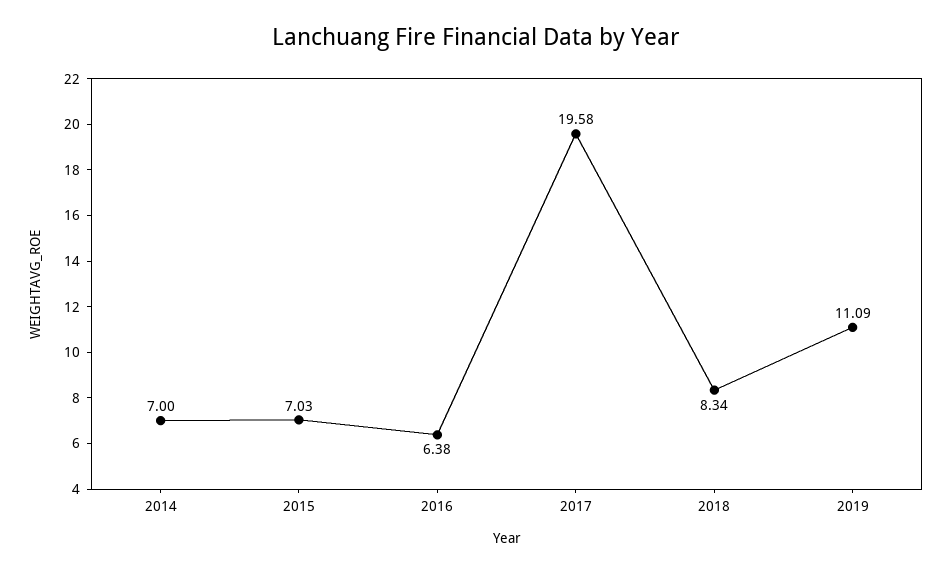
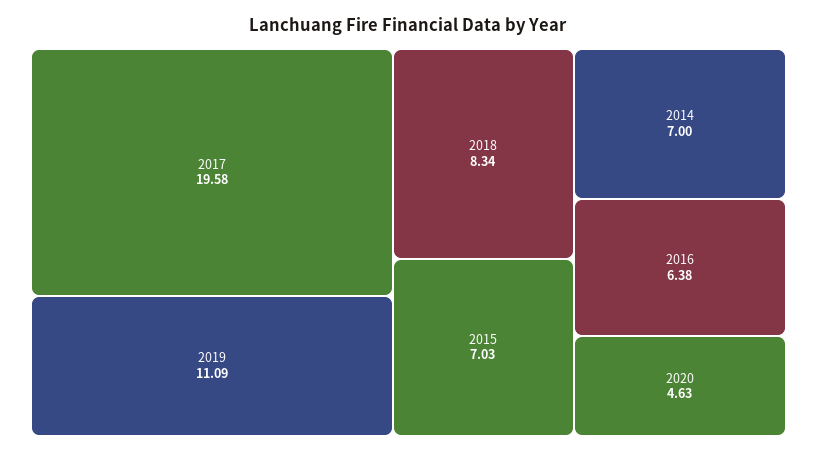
2020: none -> 4.63

